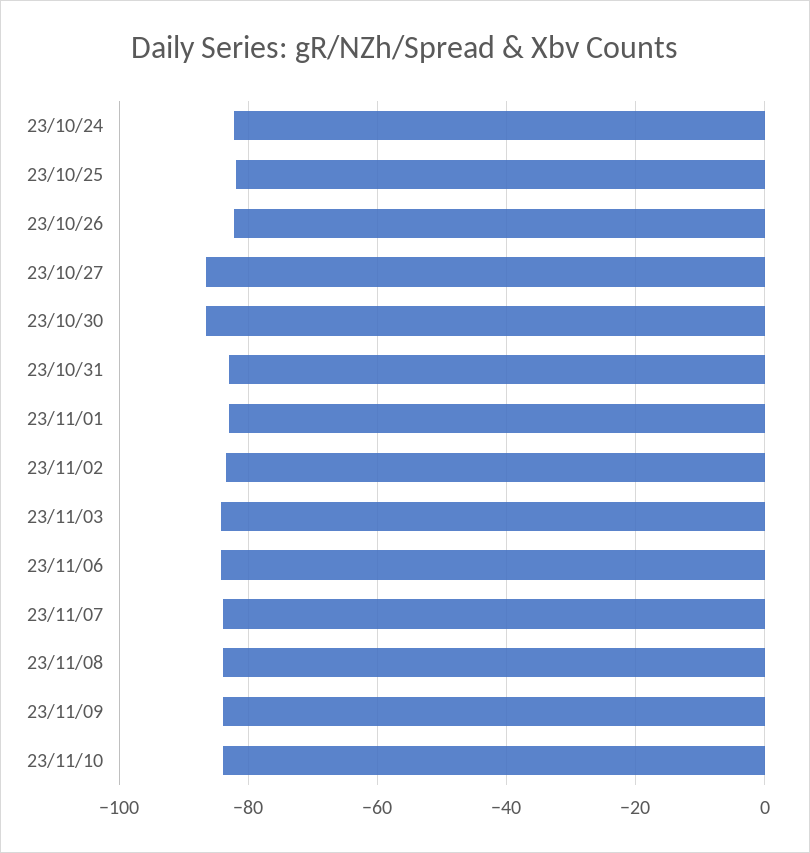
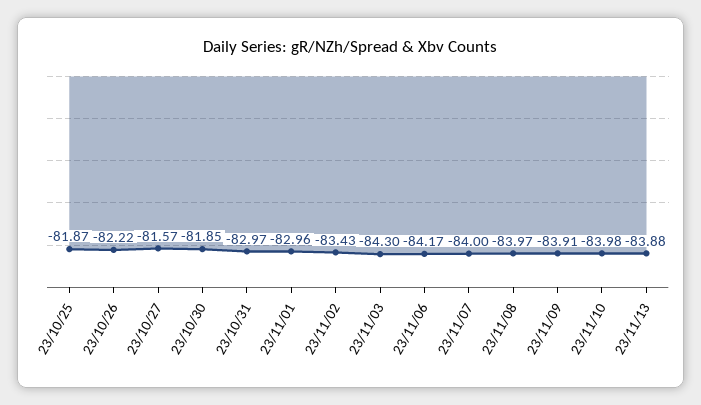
23/10/24: -82 -> none
23/10/27: -86 -> -81.57
23/10/30: -86 -> -81.85
23/11/13: none -> -83.88

